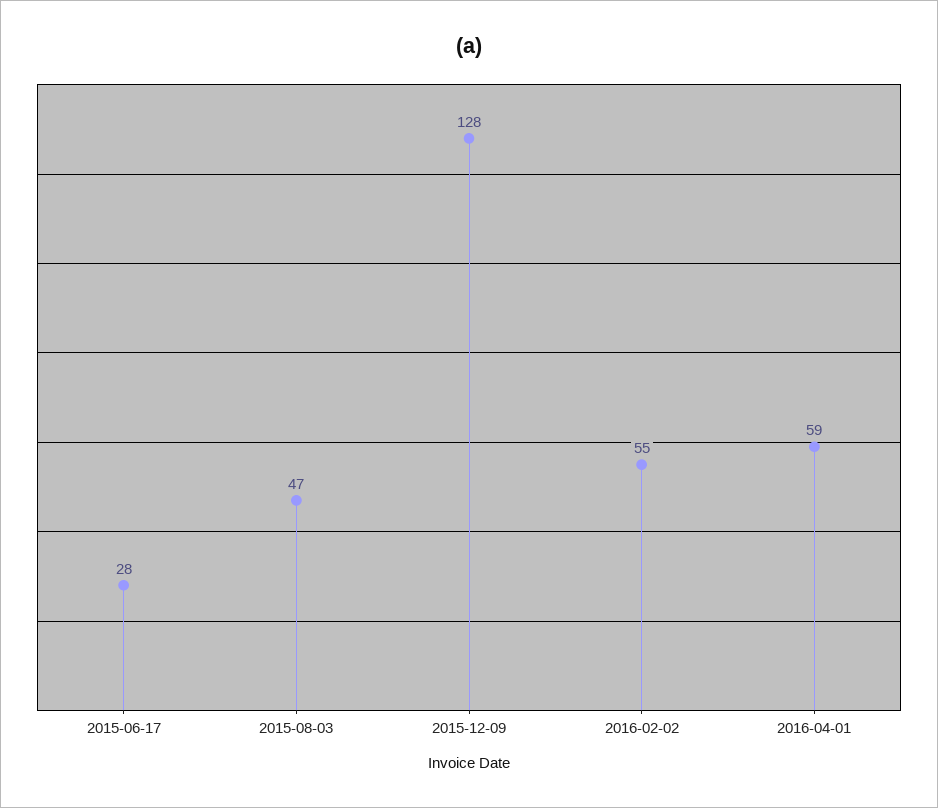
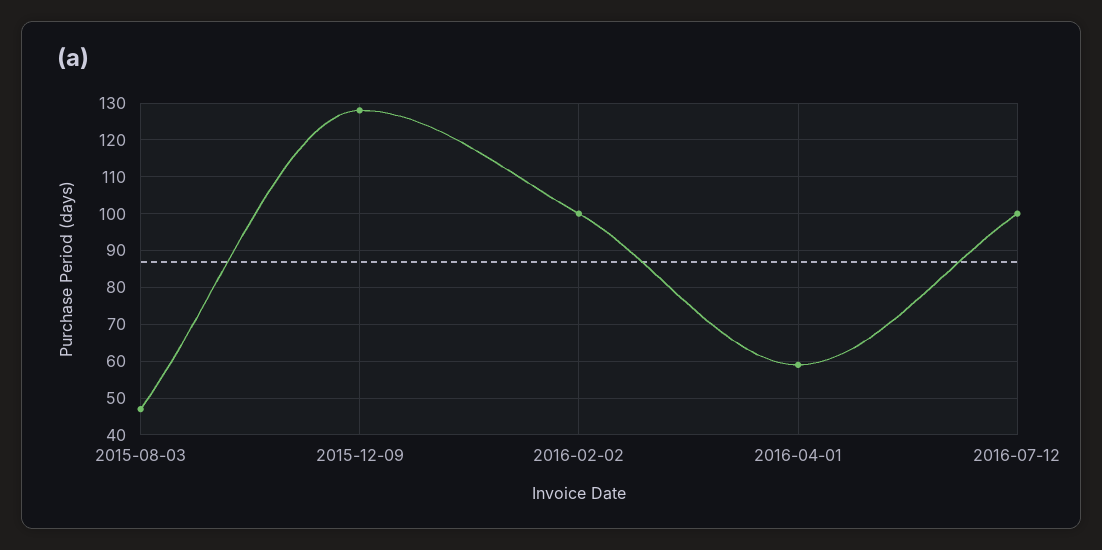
2015-06-17: 28 -> none
2016-02-02: 55 -> 100
2016-07-12: none -> 100

